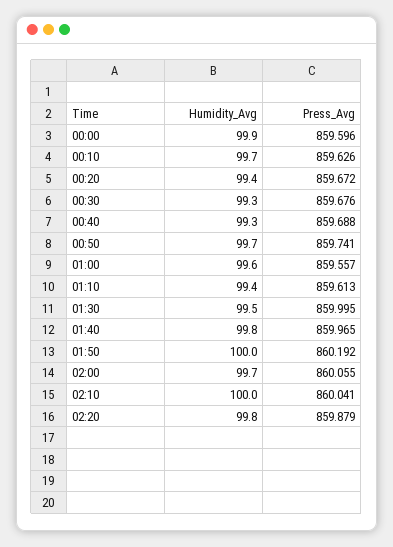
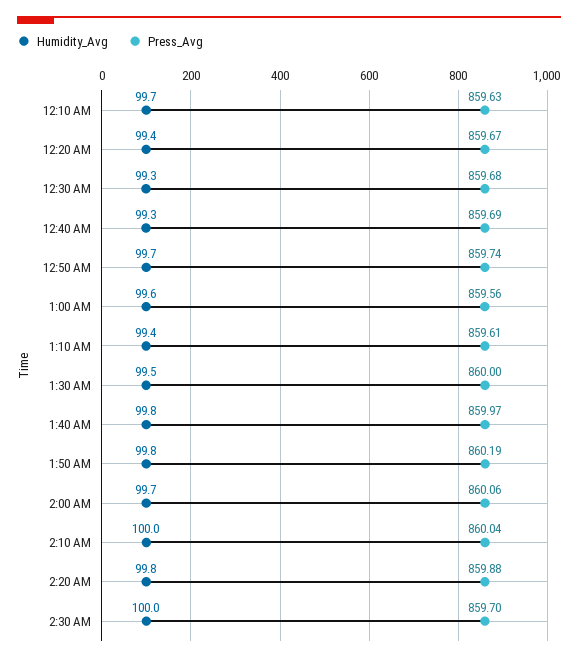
Humidity_Avg, 00:00: 99.9 -> none
Press_Avg, 00:00: 859.596 -> none
Humidity_Avg, 01:50: 100 -> 99.8
Humidity_Avg, 2:30 AM: none -> 100
Press_Avg, 2:30 AM: none -> 859.7

